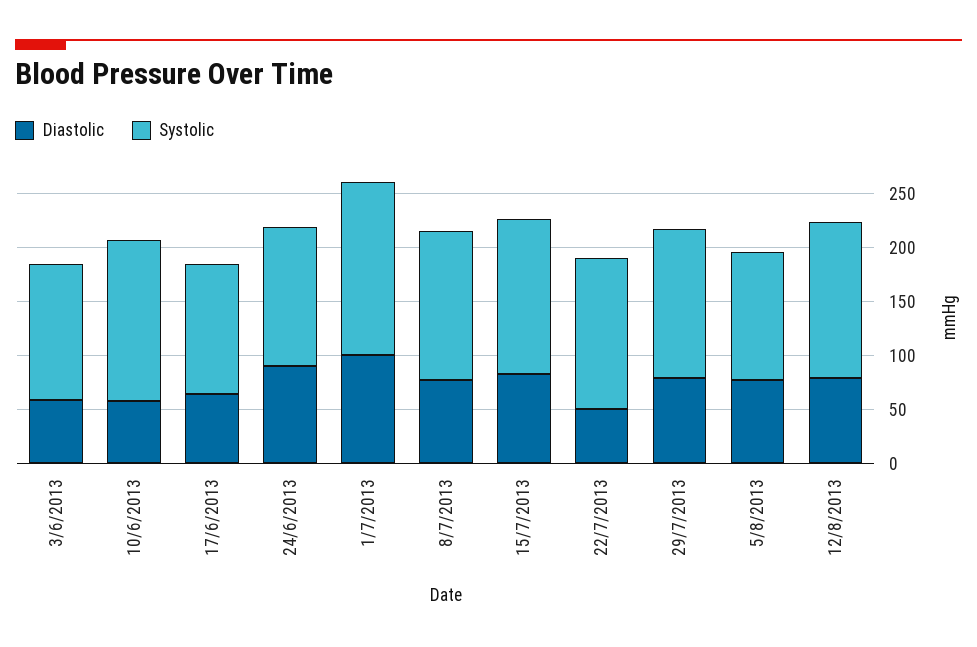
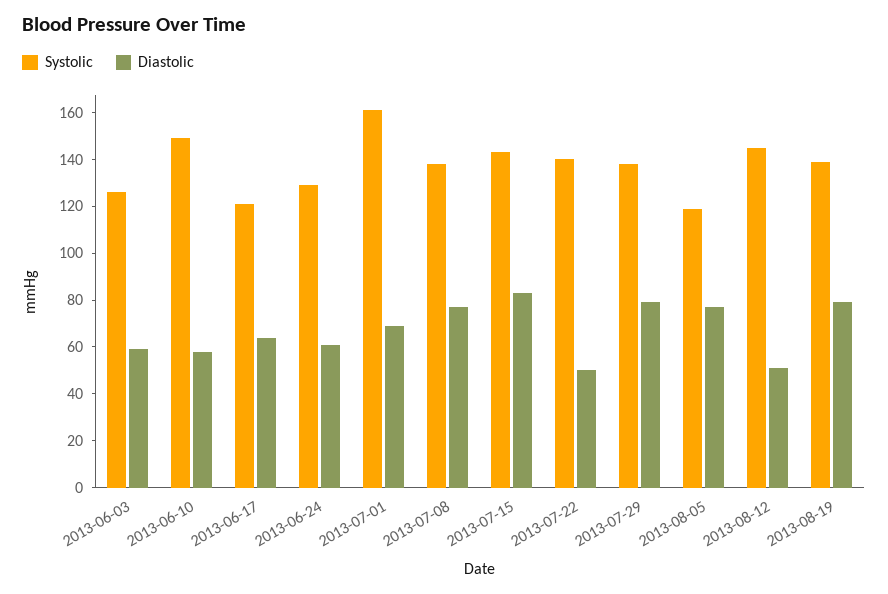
Diastolic, 24/6/2013: 90 -> 60
Diastolic, 1/7/2013: 100 -> 70
Diastolic, 12/8/2013: 80 -> 50
Systolic, 2013-08-19: none -> 140
Diastolic, 2013-08-19: none -> 80

